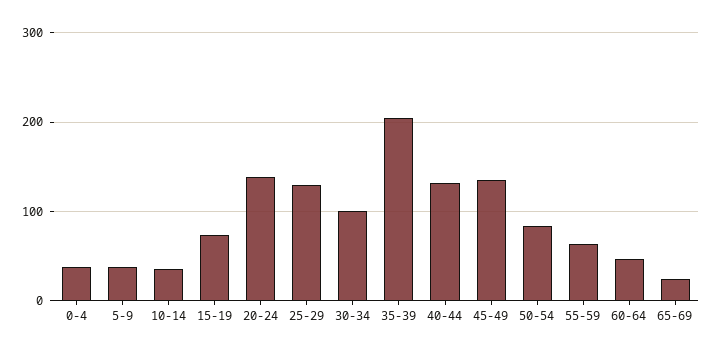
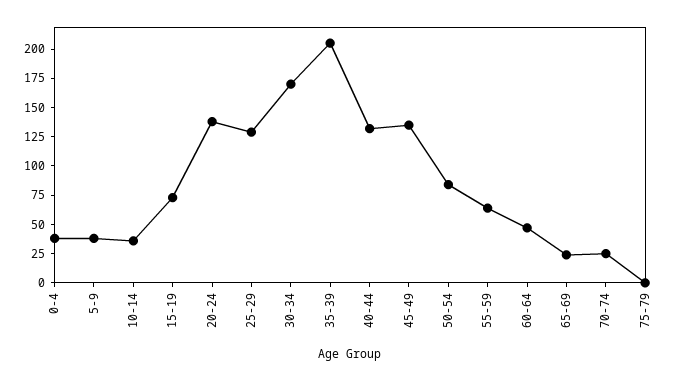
30-34: 100 -> 175
70-74: none -> 25
75-79: none -> 0

